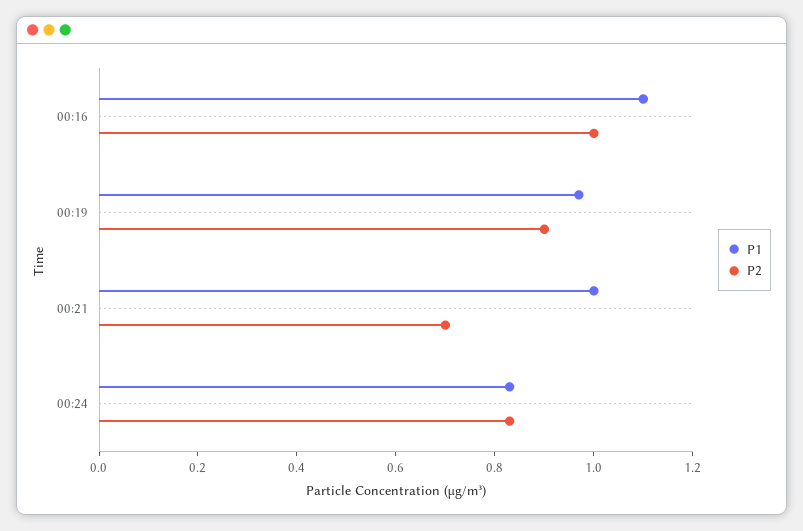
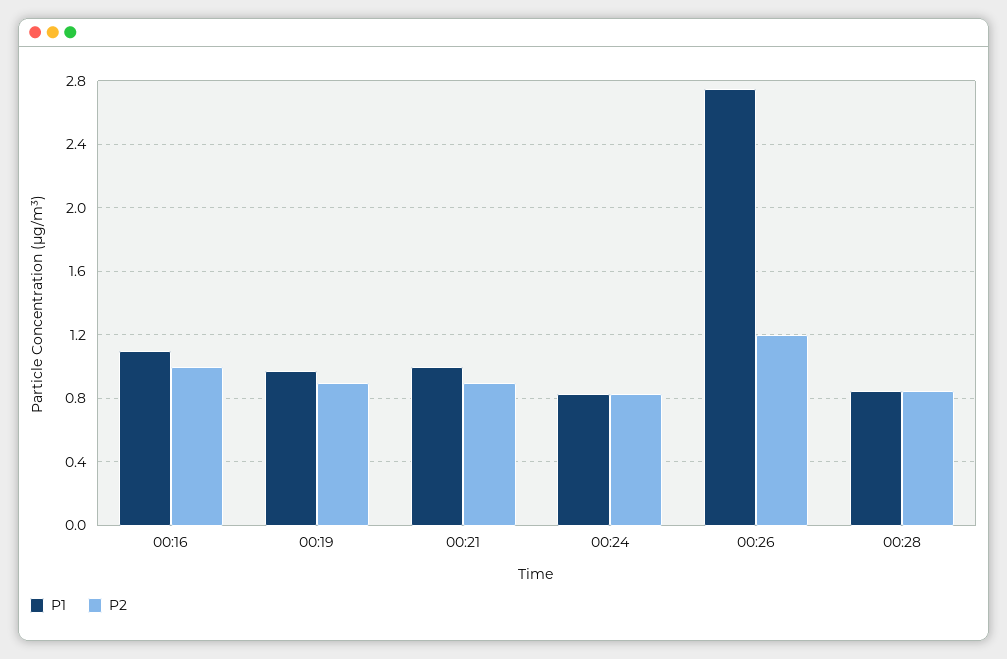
P2, 00:21: 0.7 -> 0.9
P1, 00:26: none -> 2.75
P2, 00:26: none -> 1.2
P1, 00:28: none -> 0.85
P2, 00:28: none -> 0.85

